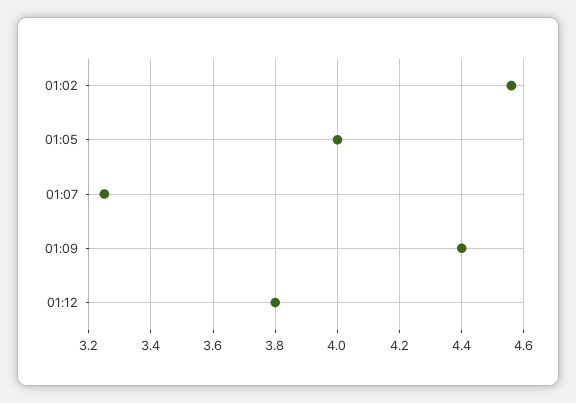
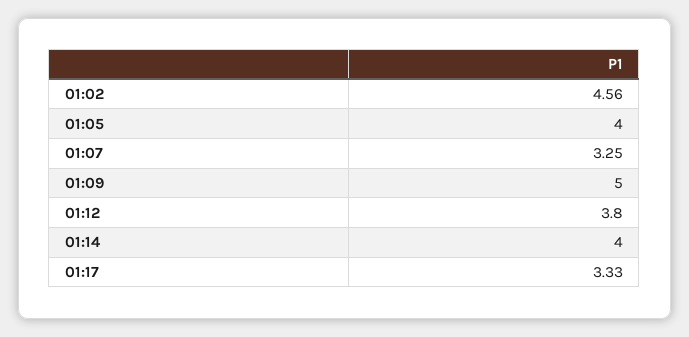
01:09: 4.4 -> 5
01:14: none -> 4
01:17: none -> 3.33

